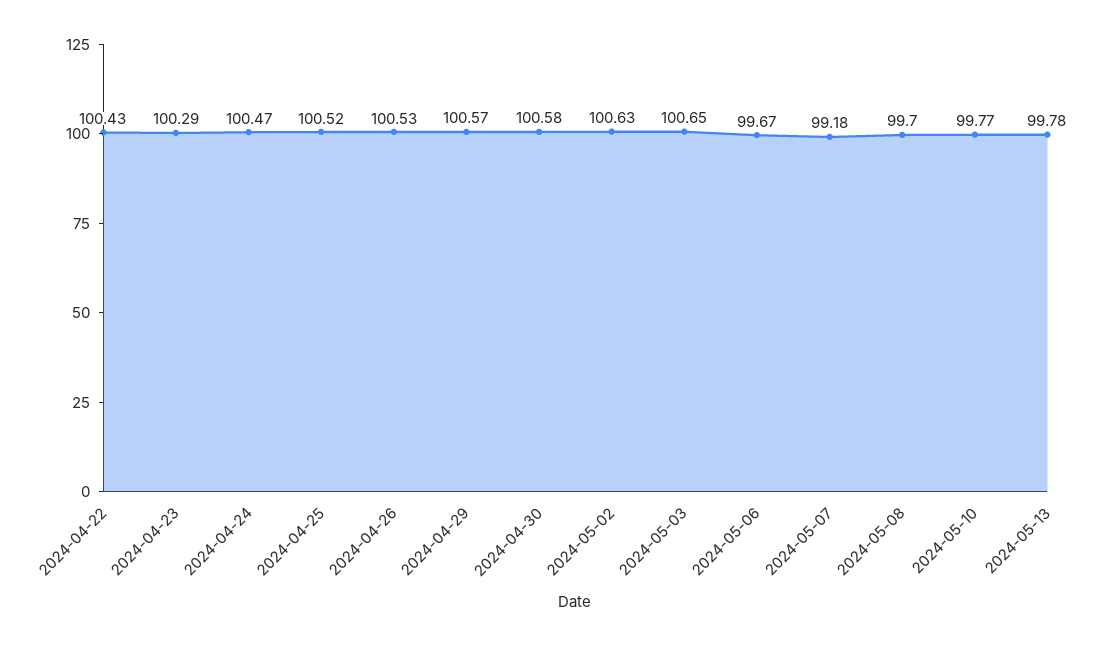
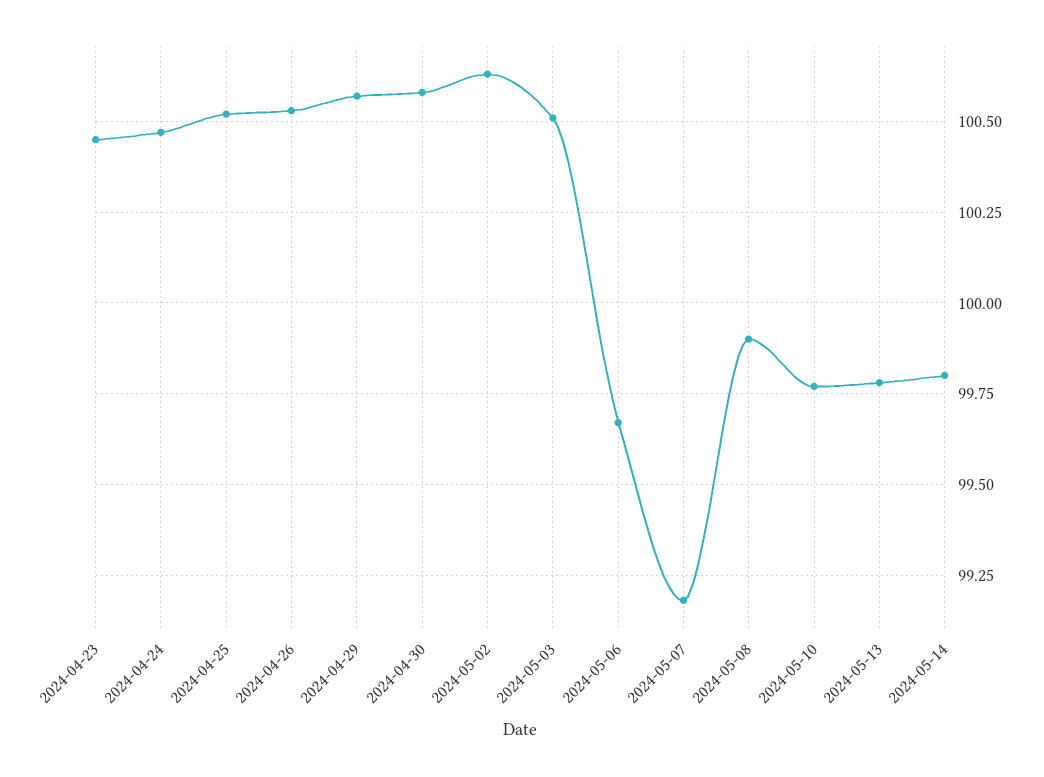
2024-04-22: 100.43 -> none
2024-04-23: 100.29 -> 100.45
2024-05-03: 100.65 -> 100.5
2024-05-08: 99.7 -> 99.9
2024-05-14: none -> 99.8

